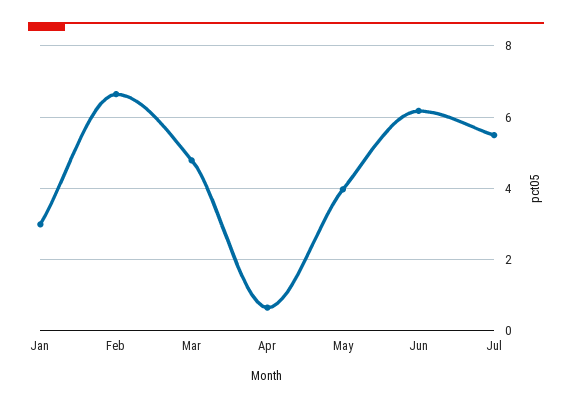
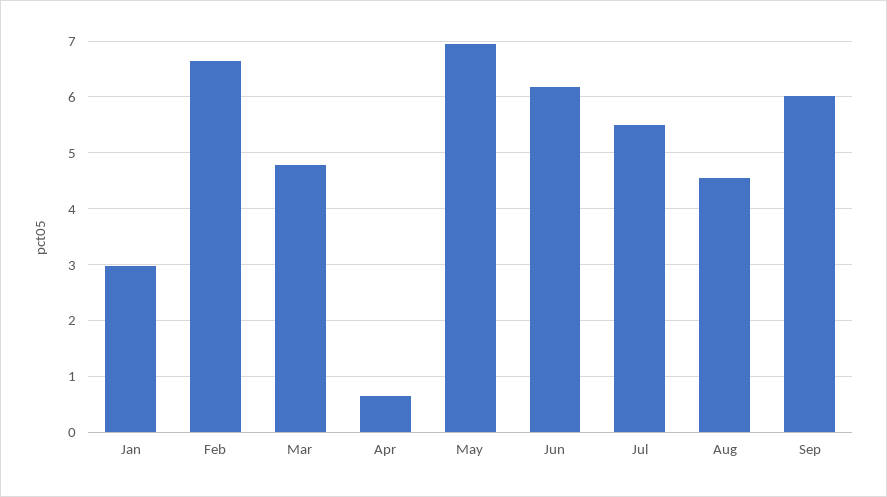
May: 4 -> 7
Aug: none -> 4.6
Sep: none -> 6

